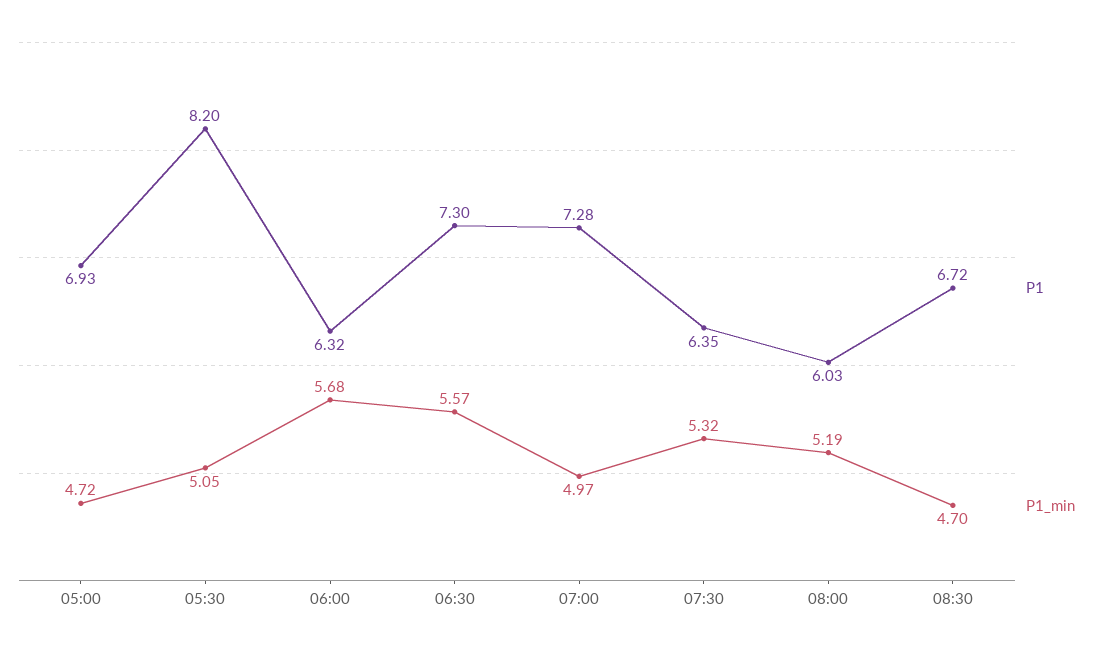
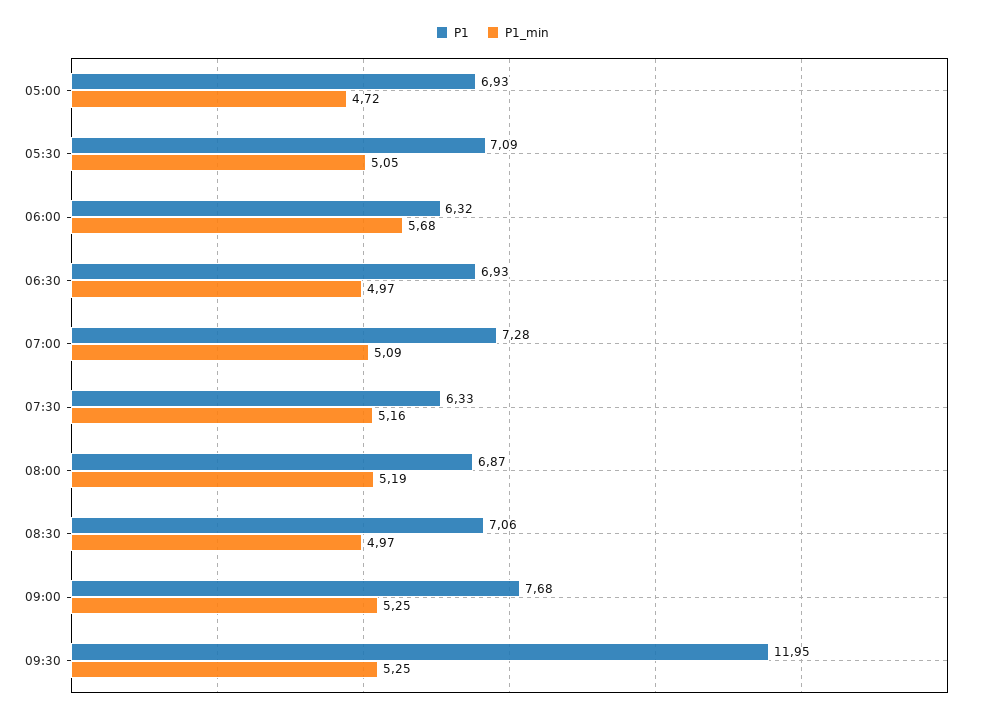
P1, 05:30: 8.2 -> 7.09
P1, 06:30: 7.3 -> 6.93
P1_min, 06:30: 5.57 -> 4.97
P1_min, 07:00: 4.97 -> 5.09
P1, 07:30: 6.35 -> 6.33
P1_min, 07:30: 5.32 -> 5.16
P1, 08:00: 6.03 -> 6.87
P1, 08:30: 6.72 -> 7.06
P1_min, 08:30: 4.7 -> 4.97
P1, 09:00: none -> 7.68
P1_min, 09:00: none -> 5.25
P1, 09:30: none -> 11.95
P1_min, 09:30: none -> 5.25

